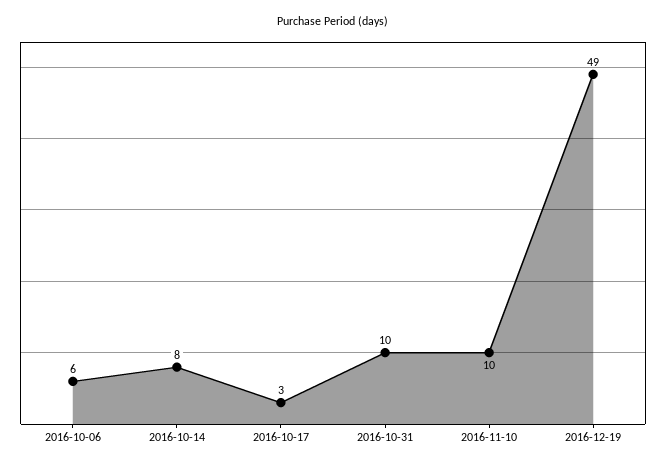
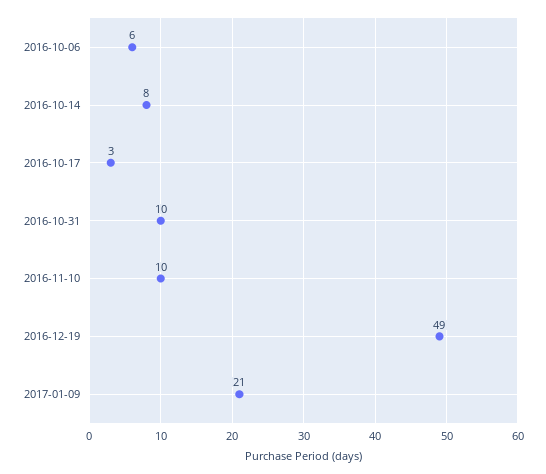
2017-01-09: none -> 21

